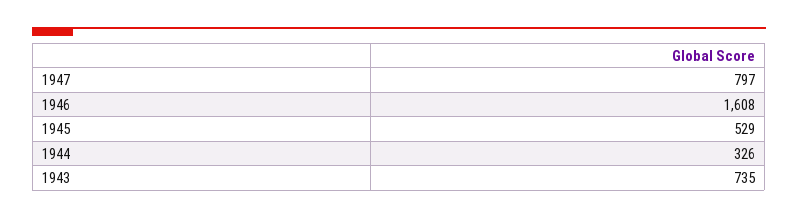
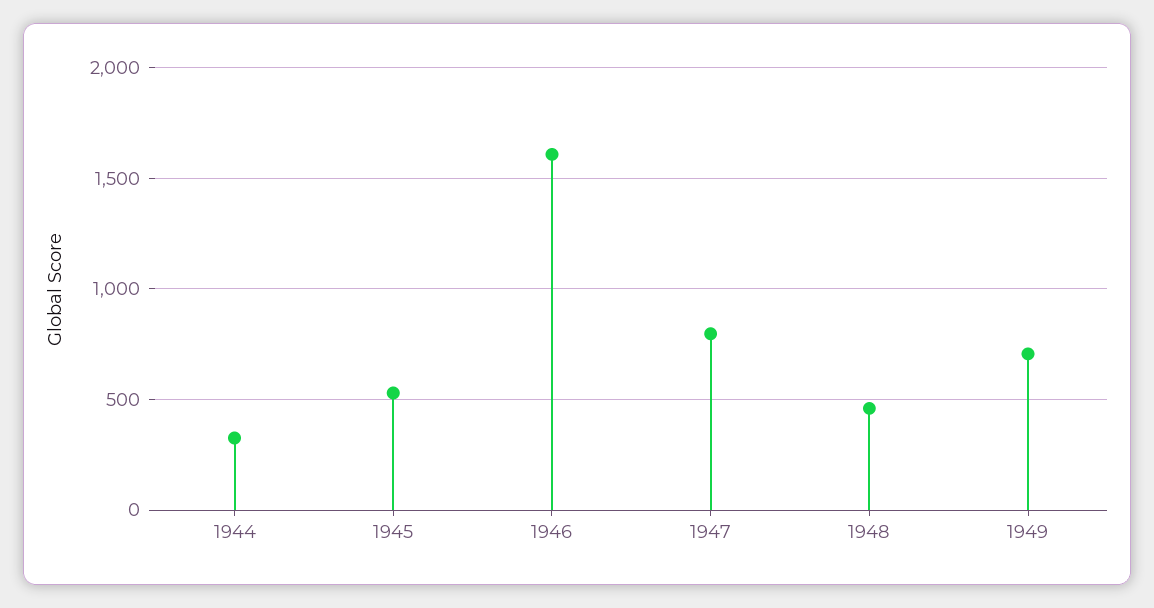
1943: 735 -> none
1948: none -> 450
1949: none -> 700

